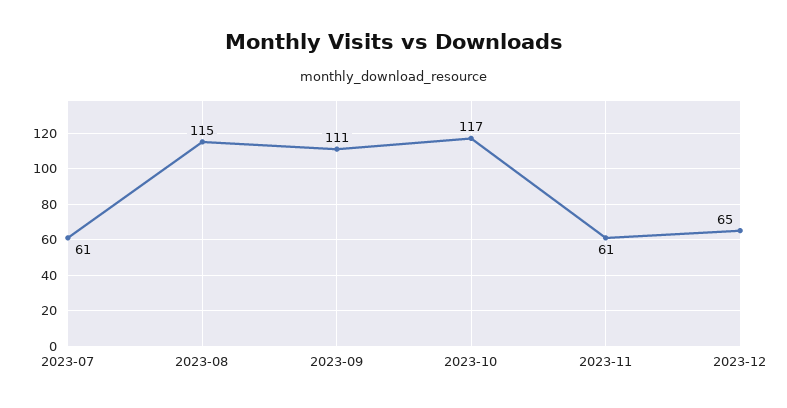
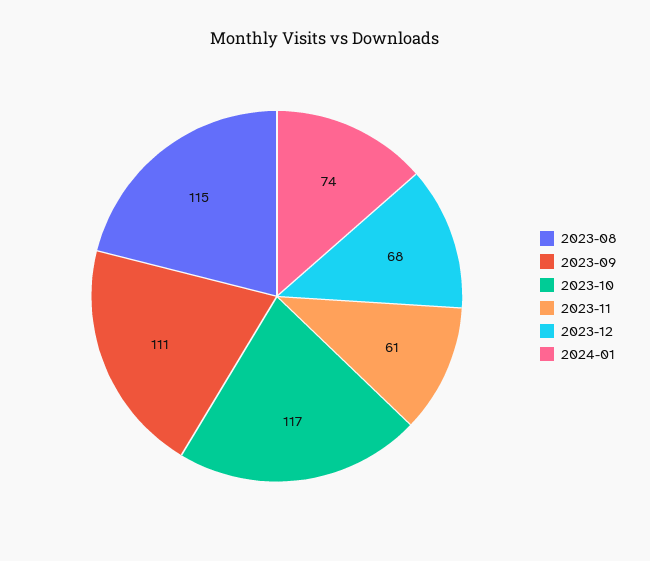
2023-07: 61 -> none
2023-12: 65 -> 68
2024-01: none -> 74

